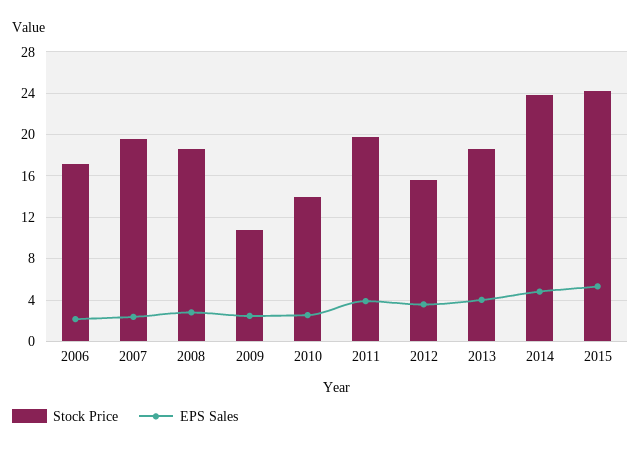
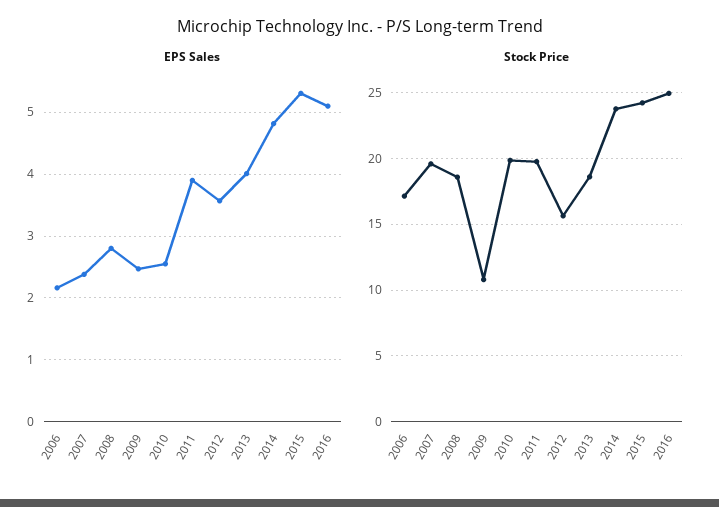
Stock Price, 2010: 14 -> 20
EPS Sales, 2016: none -> 5.1
Stock Price, 2016: none -> 25

